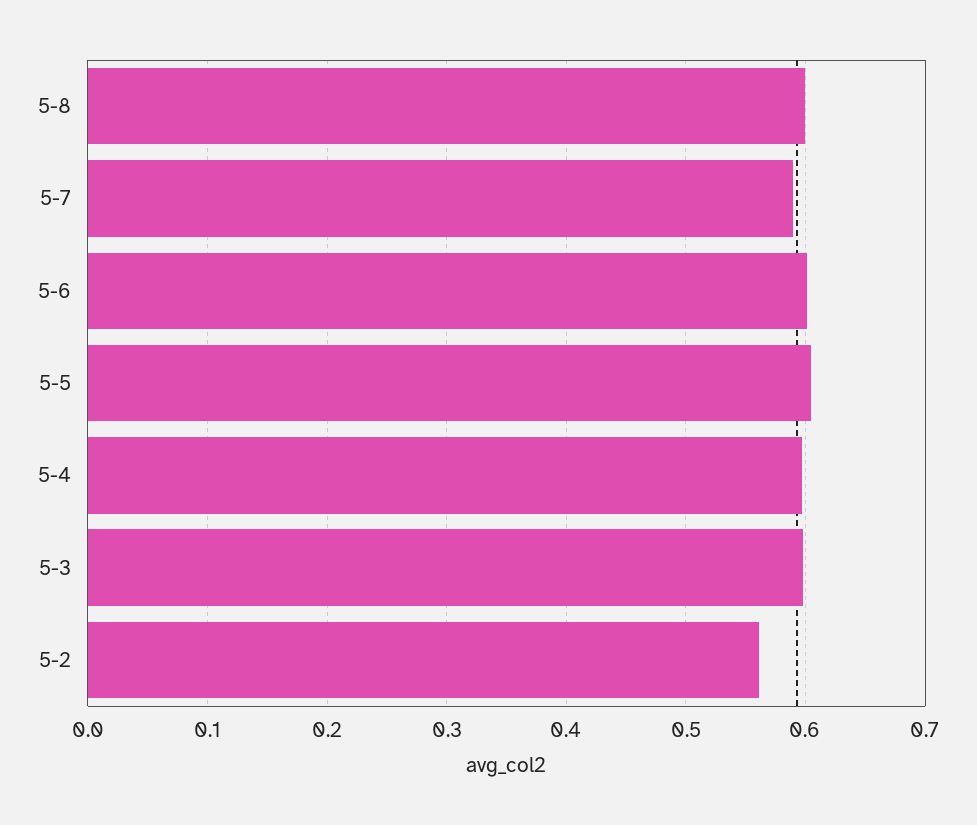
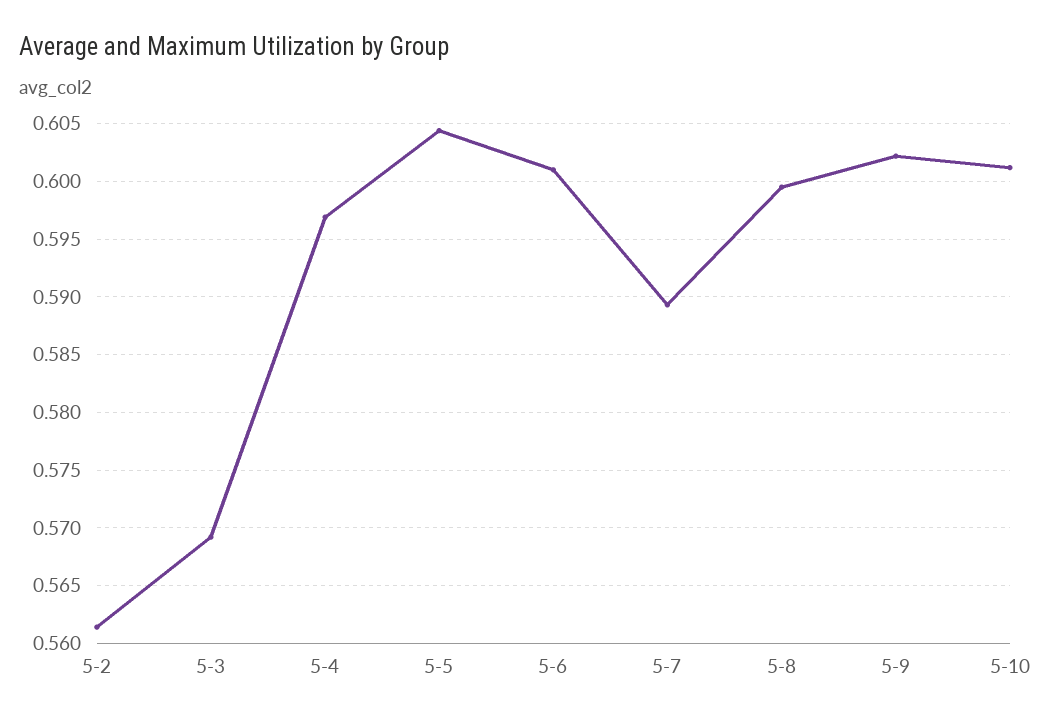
5-3: 0.6 -> 0.569
5-9: none -> 0.602
5-10: none -> 0.601

